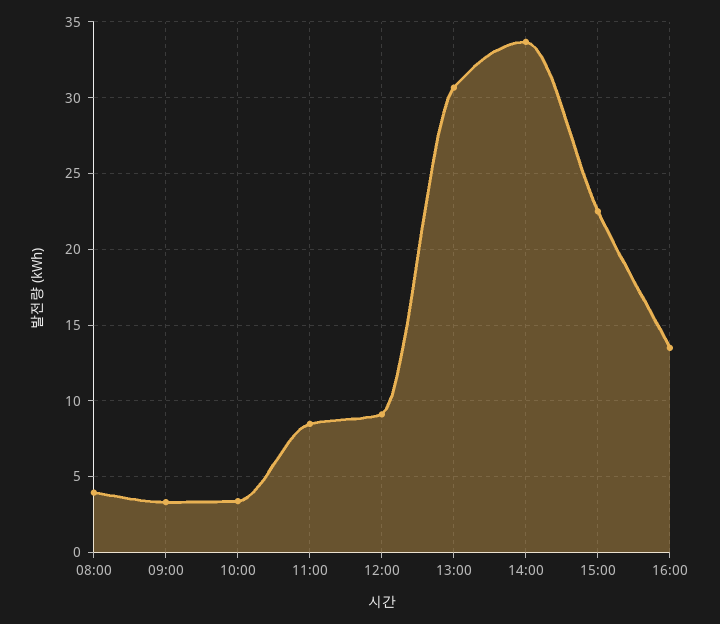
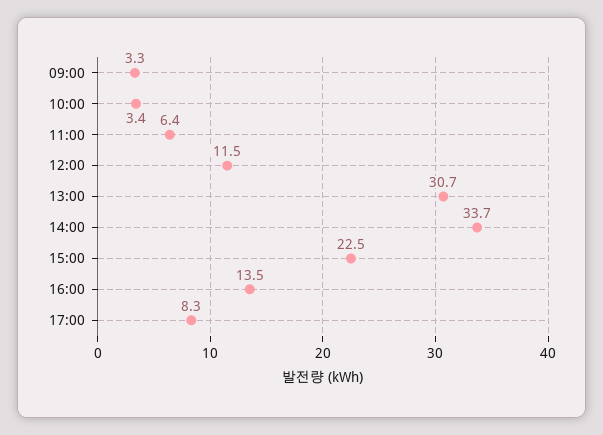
08:00: 4 -> none
11:00: 8.5 -> 6.4
12:00: 9 -> 11.5
17:00: none -> 8.3

